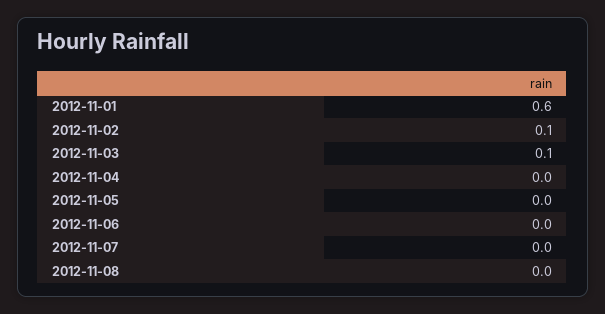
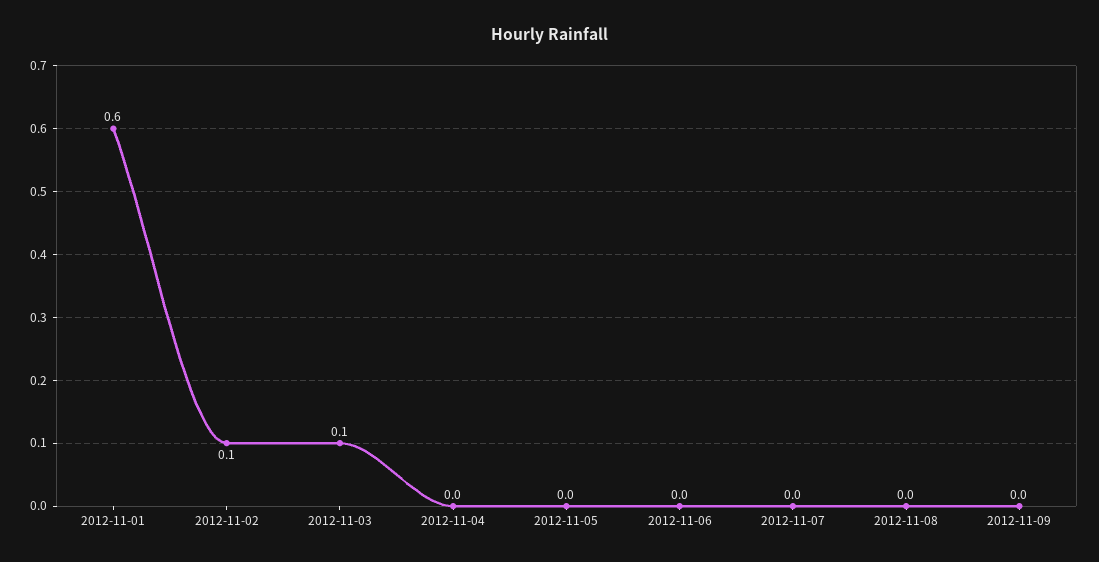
2012-11-09: none -> 0

